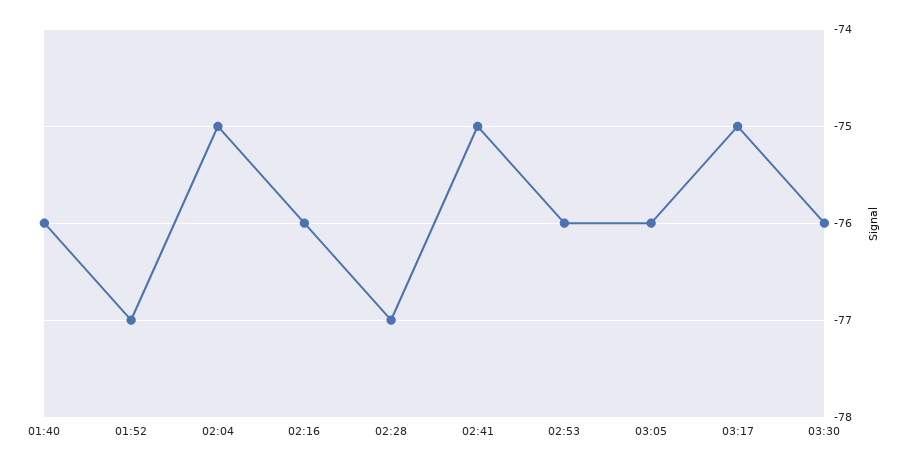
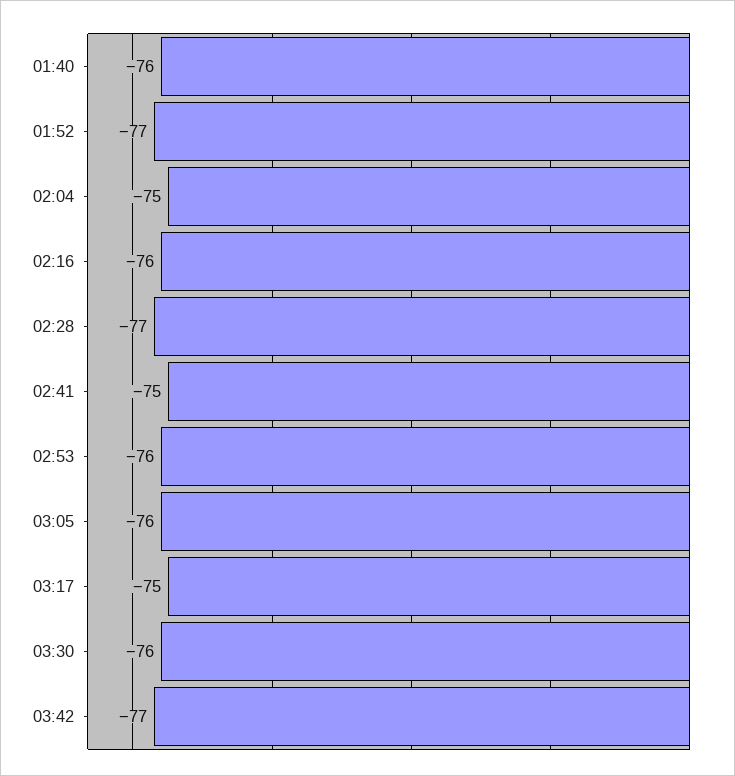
03:42: none -> -77

